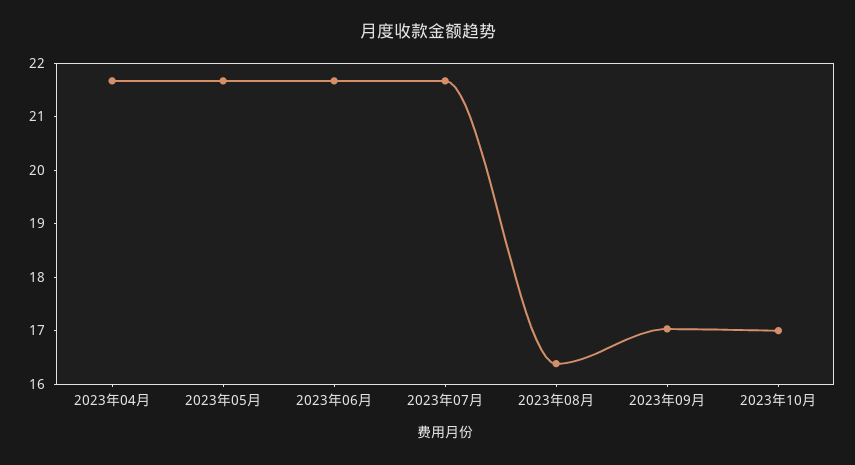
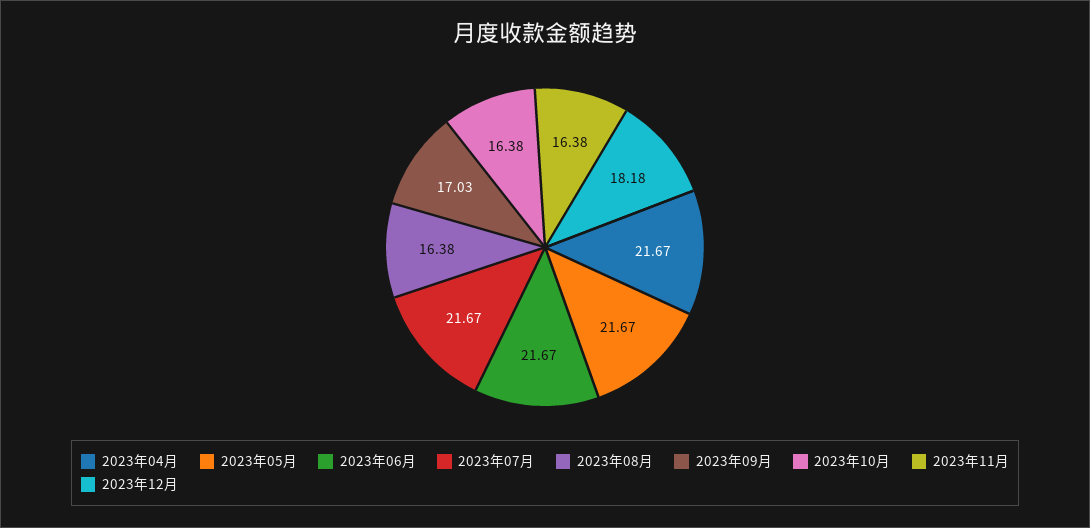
2023年10月: 17 -> 16.38
2023年11月: none -> 16.38
2023年12月: none -> 18.18

